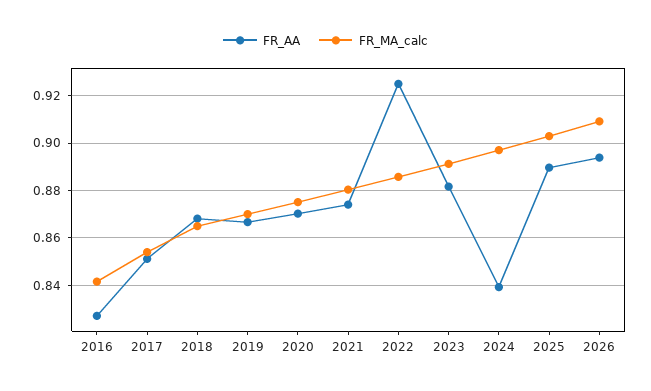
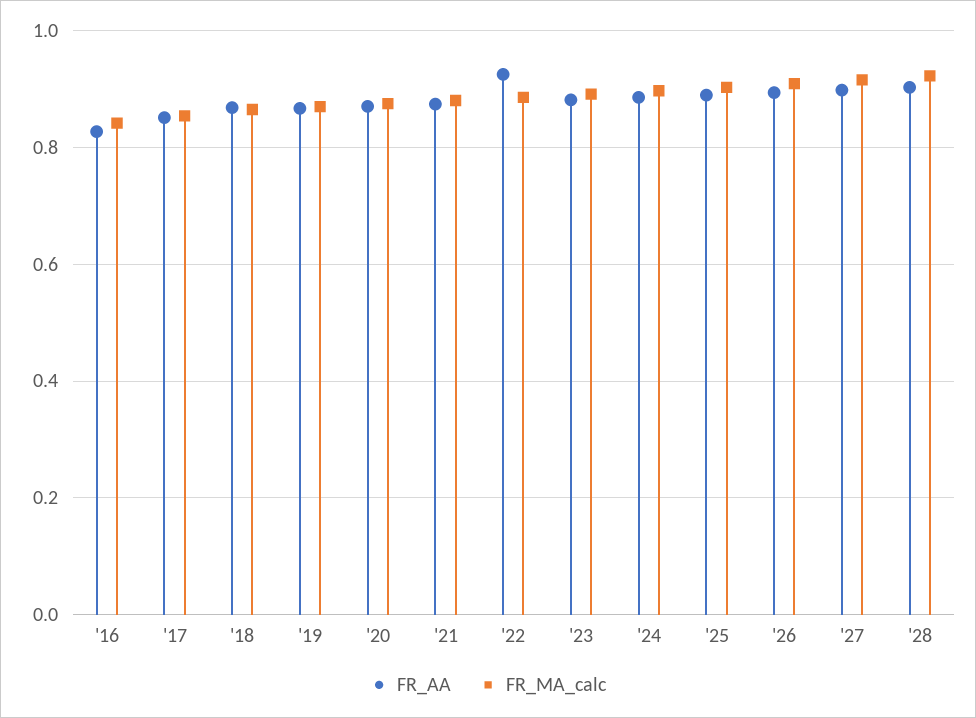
FR_AA, 2024: 0.84 -> 0.88
FR_AA, '27: none -> 0.9
FR_MA_calc, '27: none -> 0.92
FR_AA, '28: none -> 0.9
FR_MA_calc, '28: none -> 0.92

